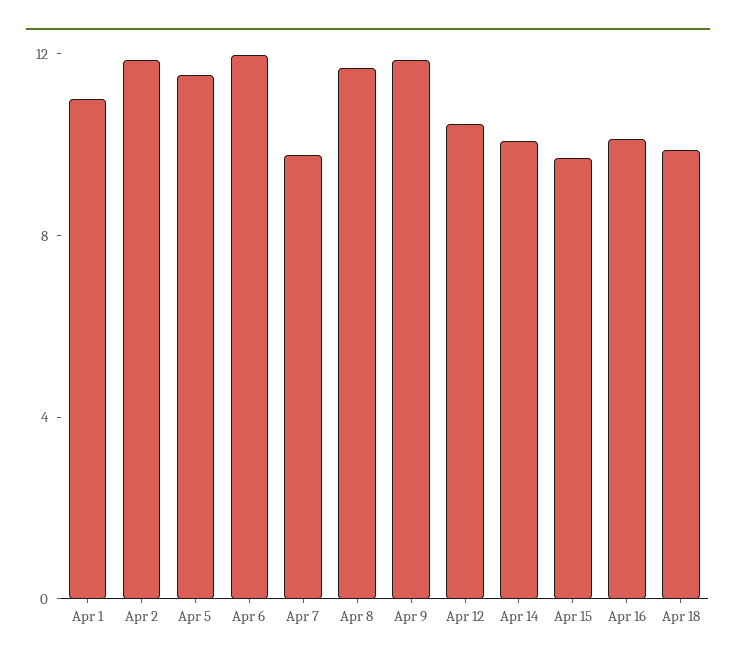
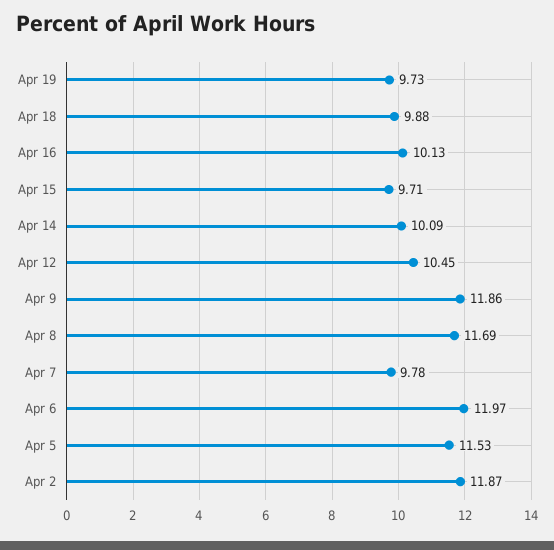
Apr 1: 11 -> none
Apr 19: none -> 9.73

